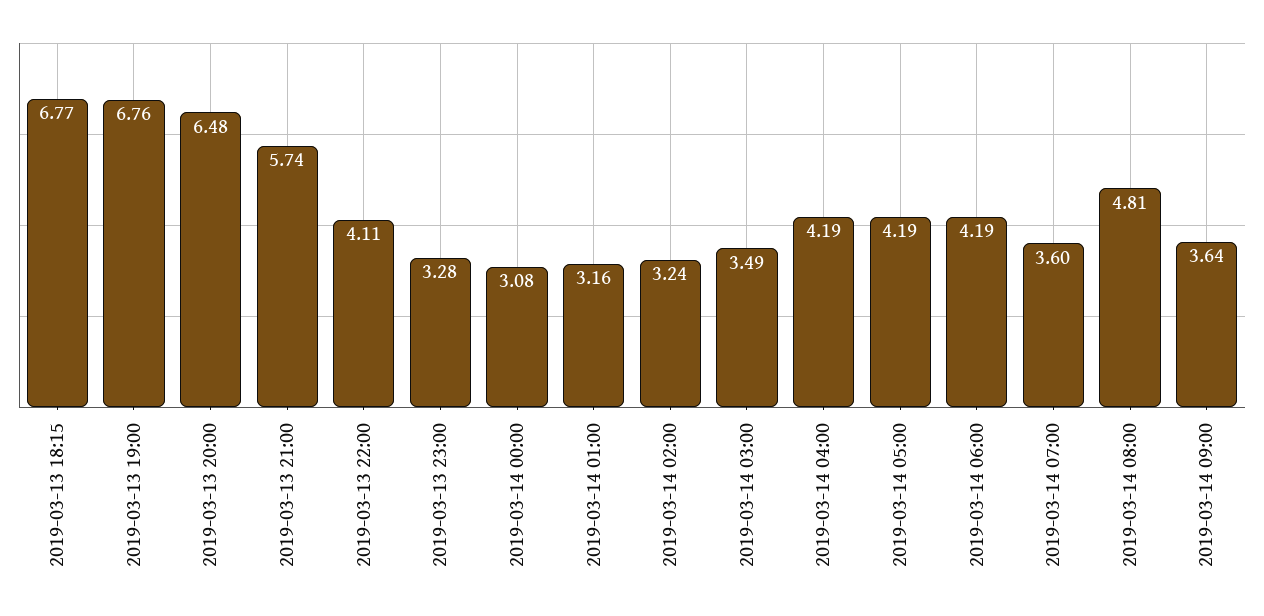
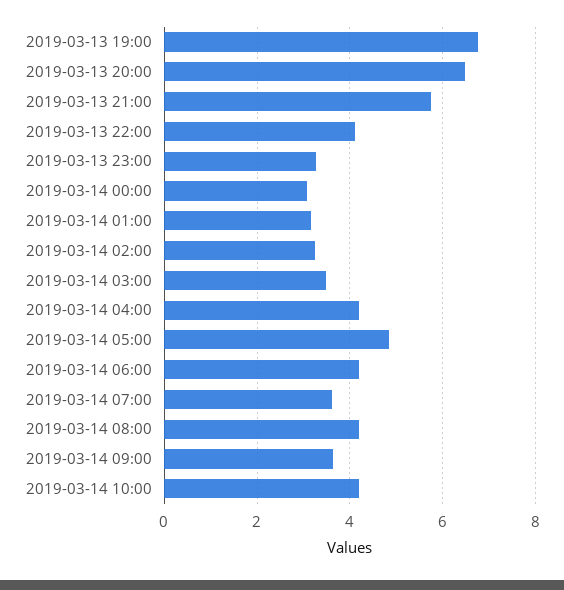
2019-03-13 18:15: 6.77 -> none
2019-03-14 05:00: 4.19 -> 4.8
2019-03-14 08:00: 4.81 -> 4.2
2019-03-14 10:00: none -> 4.2

